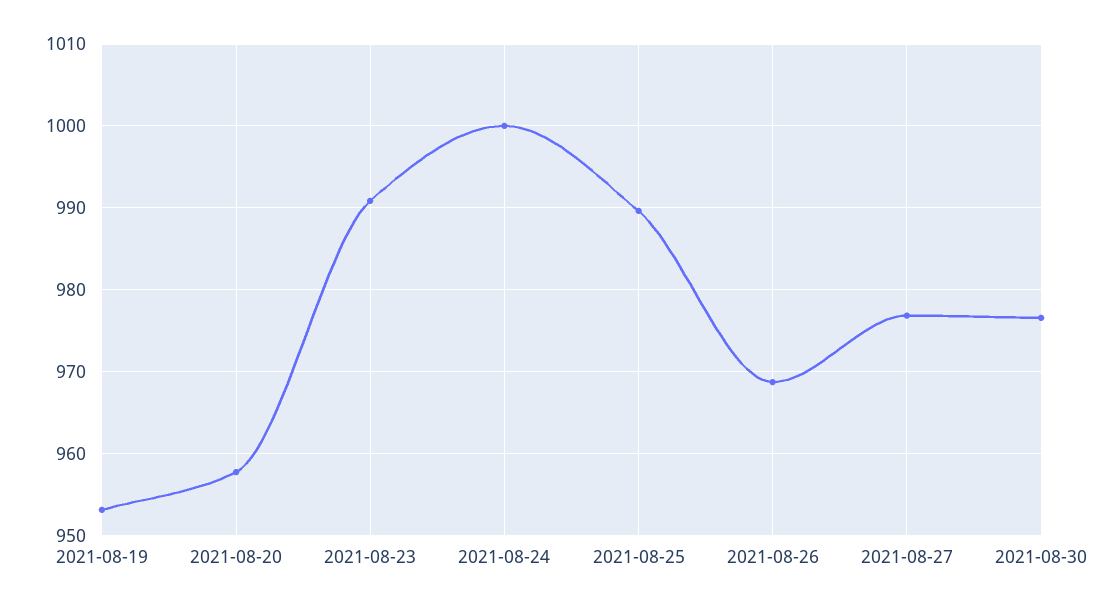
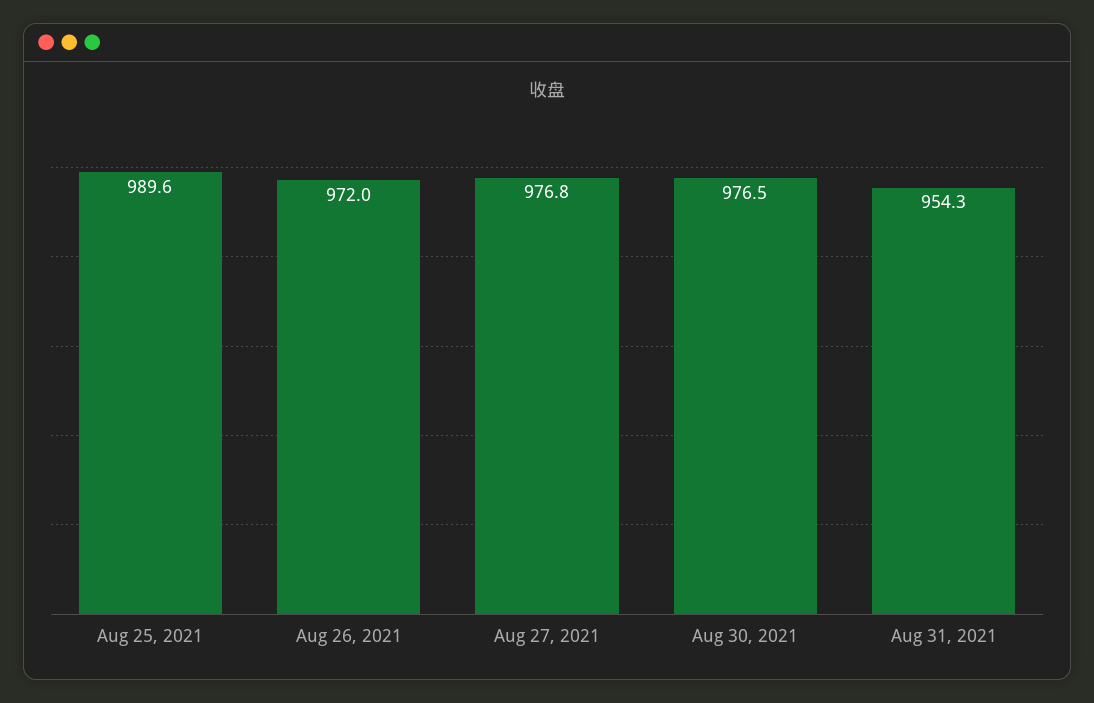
2021-08-19: 953 -> none
2021-08-20: 958 -> none
2021-08-23: 991 -> none
2021-08-24: 1000 -> none
2021-08-26: 969 -> 972
Aug 31, 2021: none -> 954.3

